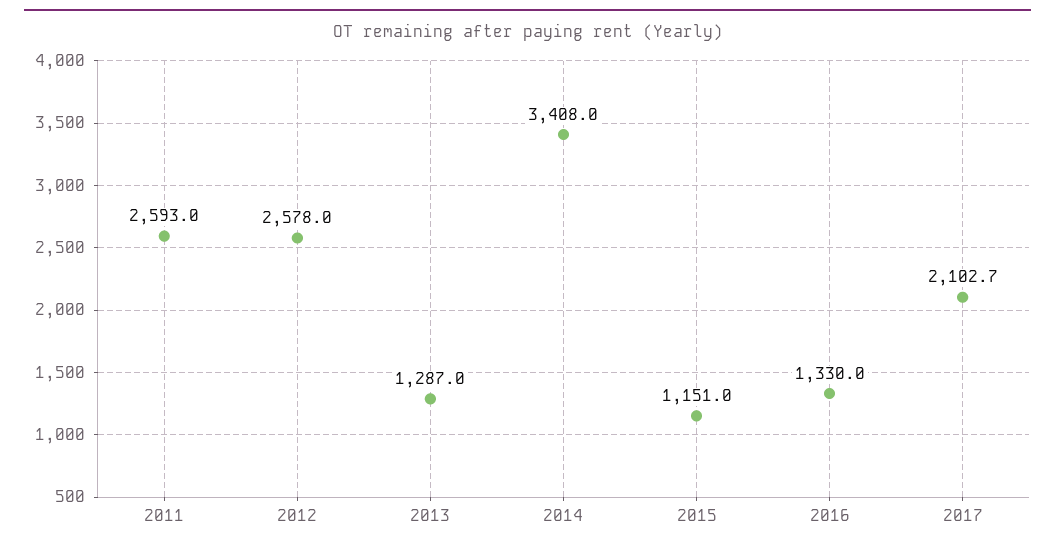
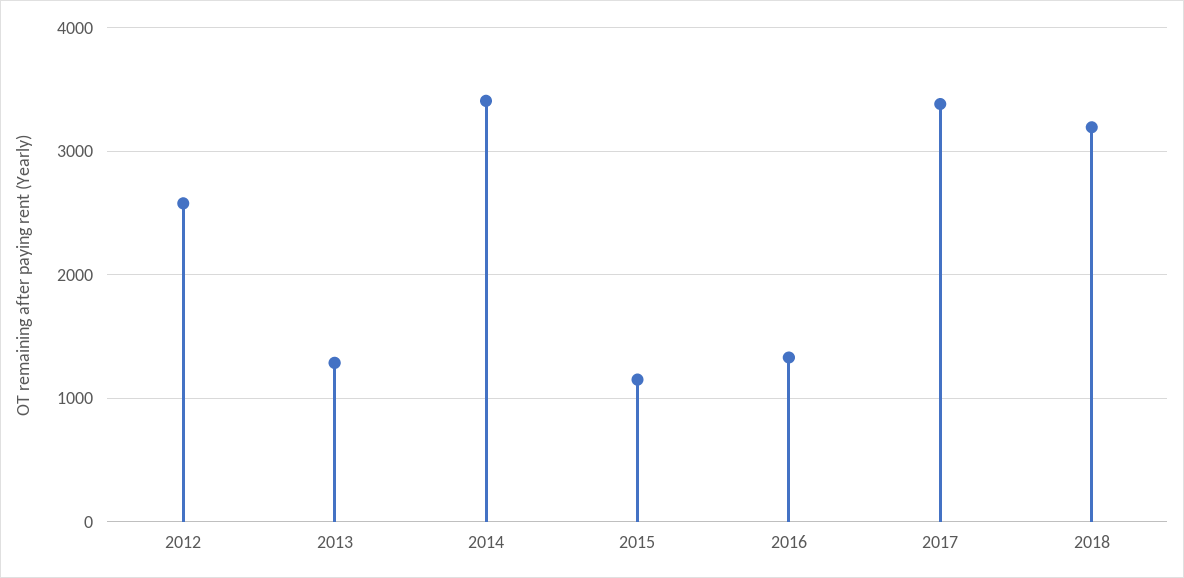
2011: 2593 -> none
2017: 2102.7 -> 3400
2018: none -> 3200

